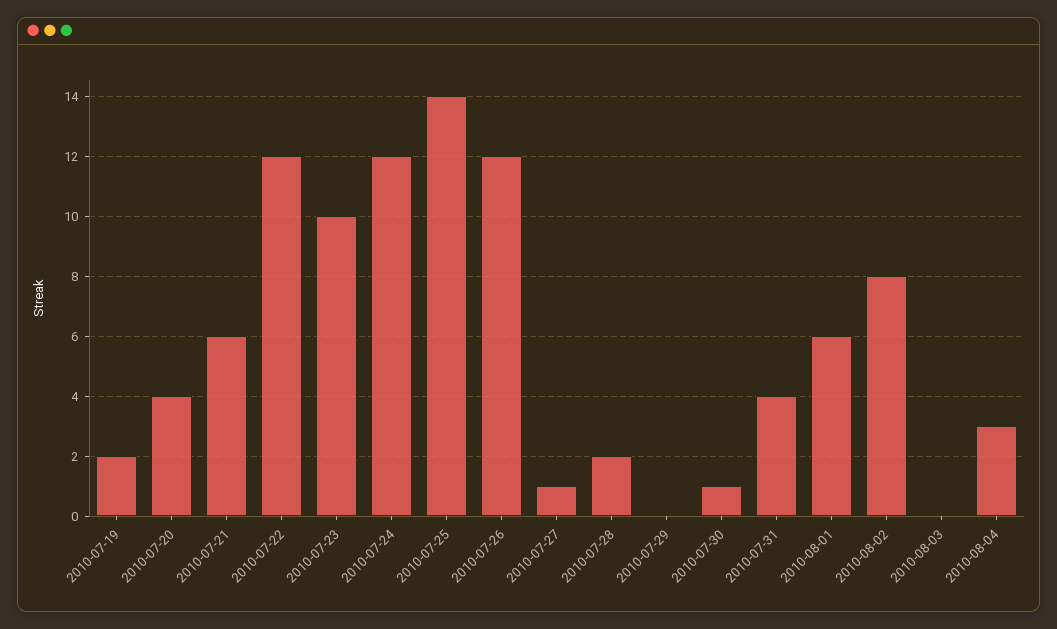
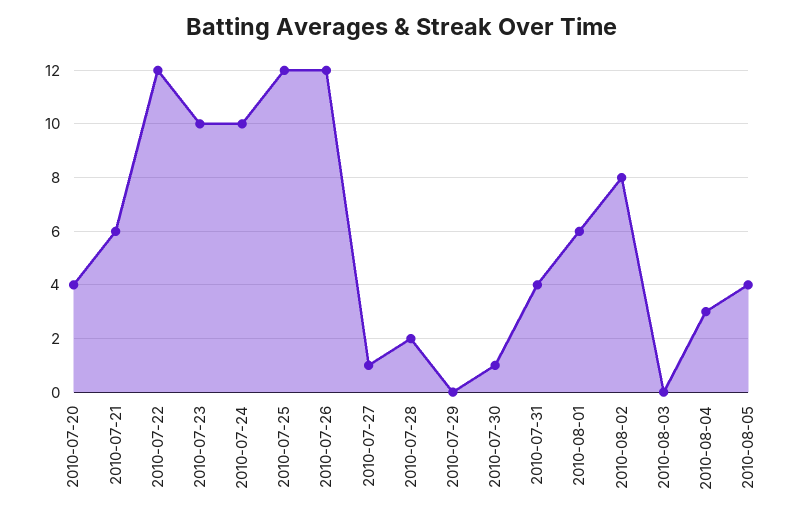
2010-07-19: 2 -> none
2010-07-24: 12 -> 10
2010-07-25: 14 -> 12
2010-08-05: none -> 4

